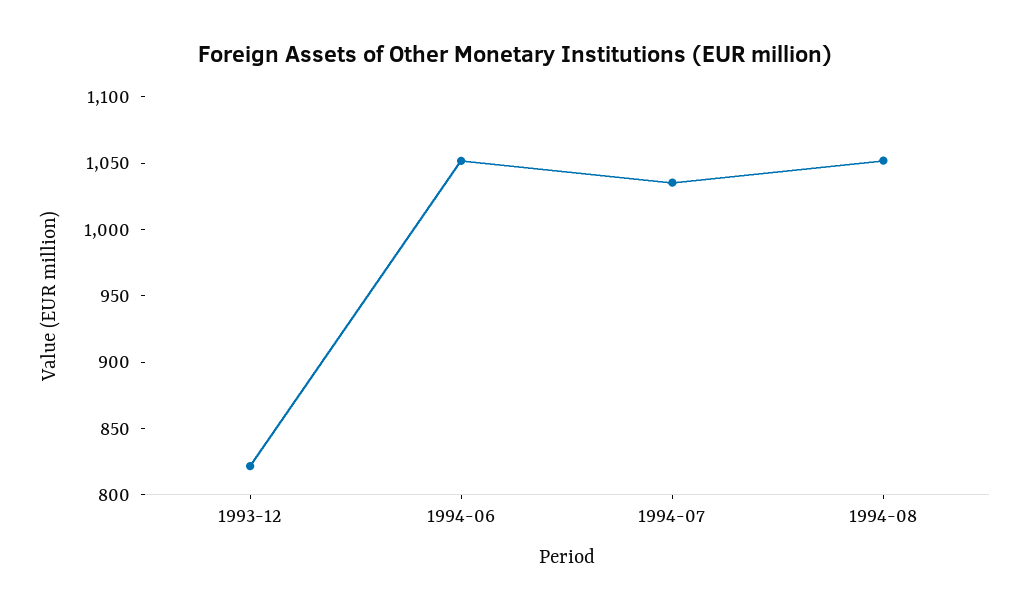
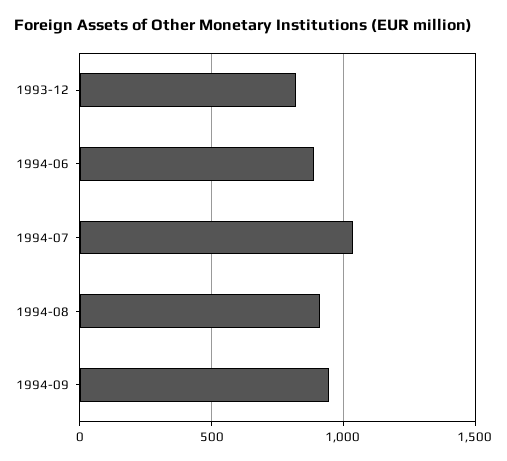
1994-06: 1050 -> 900
1994-08: 1050 -> 900
1994-09: none -> 950

